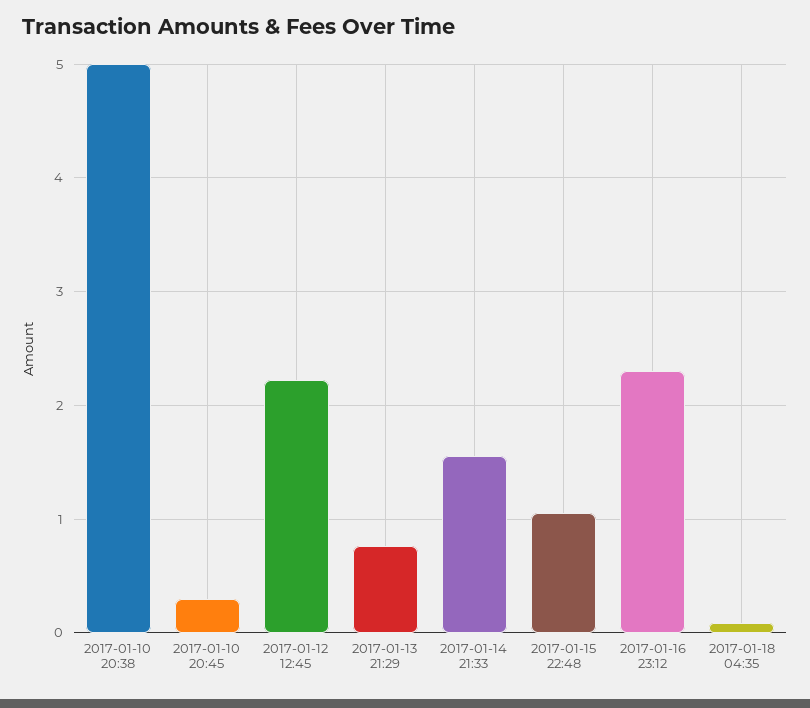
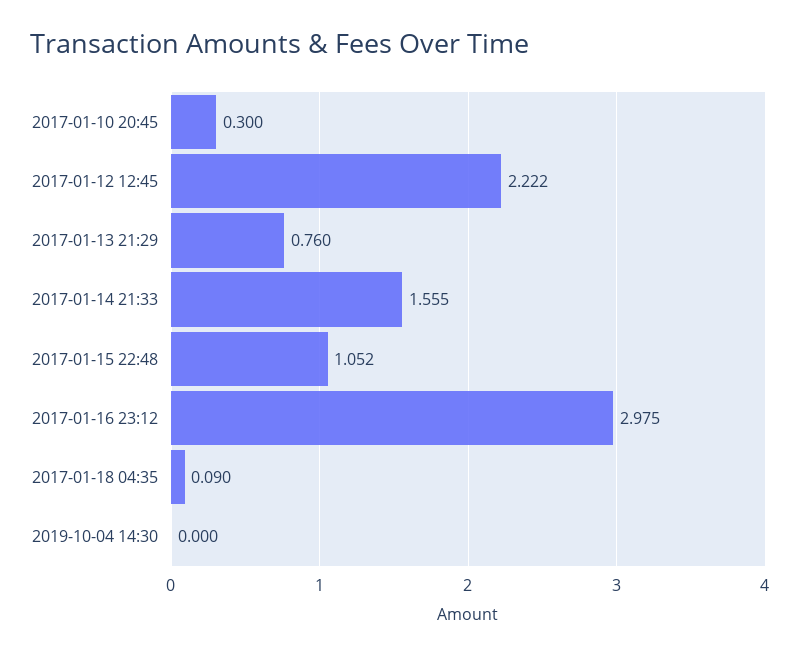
2017-01-10 20:38: 5 -> none
2017-01-16 23:12: 2.3 -> 2.975
2019-10-04 14:30: none -> 0

